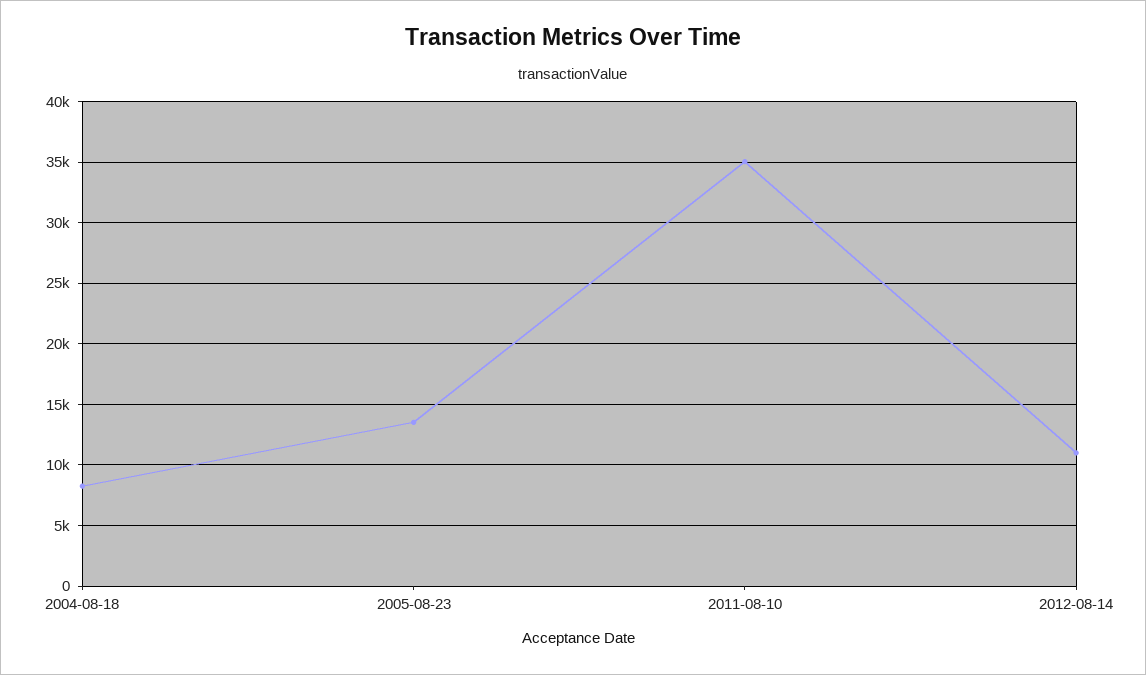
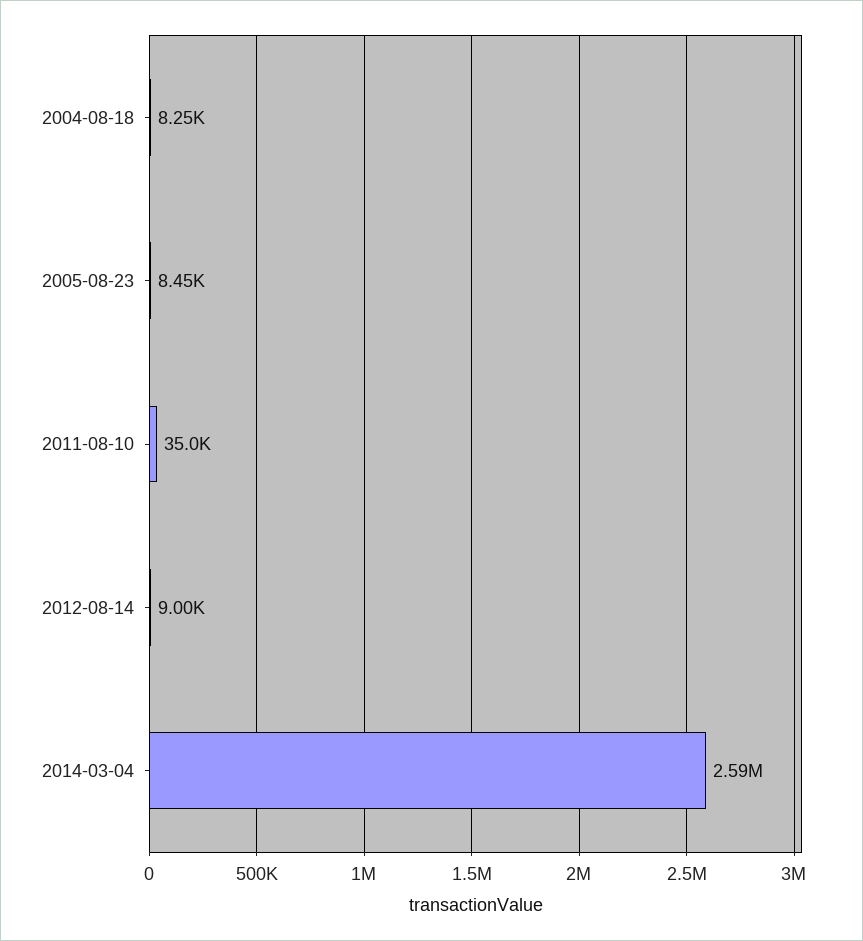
2005-08-23: 13500 -> 8450
2012-08-14: 11000 -> 9000
2014-03-04: none -> 2590000

